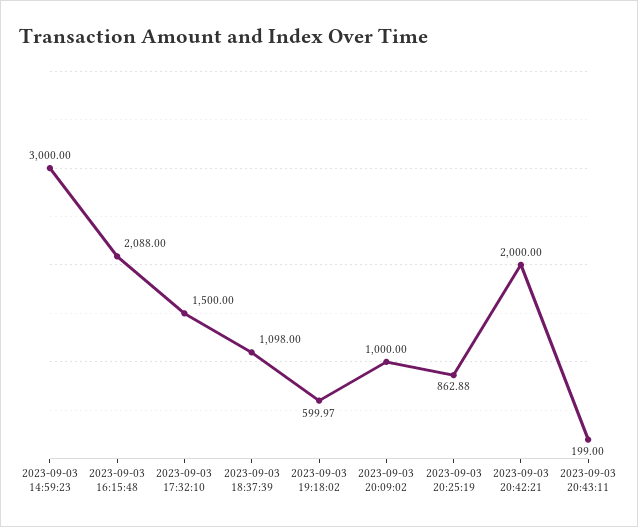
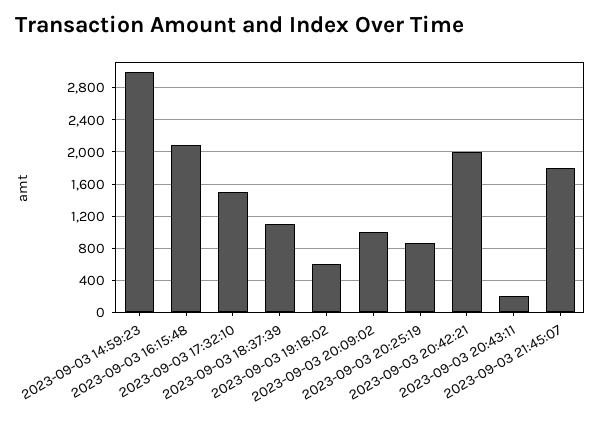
2023-09-03 21:45:07: none -> 1800

